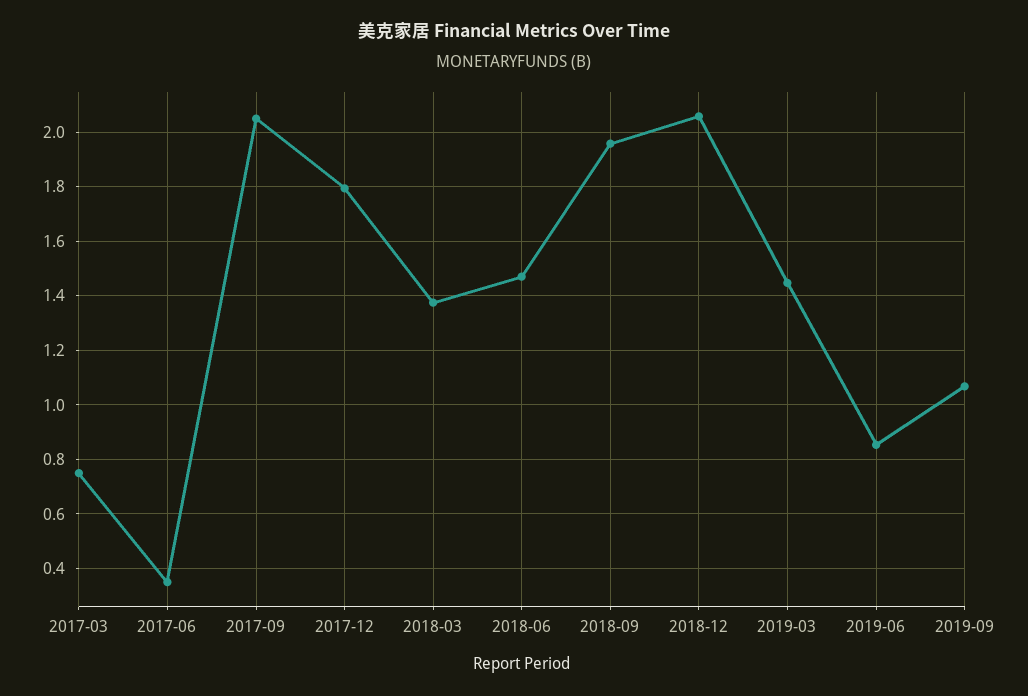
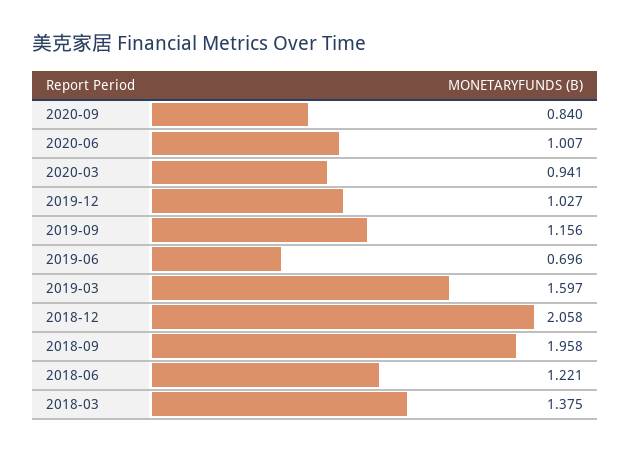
2017-03: 0.75 -> none
2017-06: 0.35 -> none
2017-09: 2.05 -> none
2017-12: 1.8 -> none
2018-06: 1.475 -> 1.221
2019-03: 1.45 -> 1.597
2019-06: 0.85 -> 0.696
2019-09: 1.075 -> 1.156
2020-09: none -> 0.84
2020-06: none -> 1.007
2020-03: none -> 0.941
2019-12: none -> 1.027

